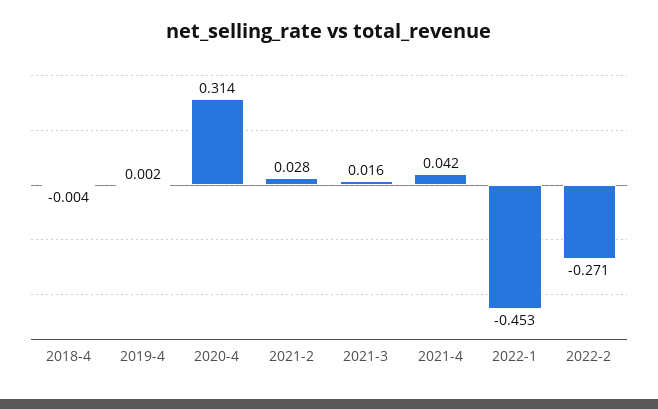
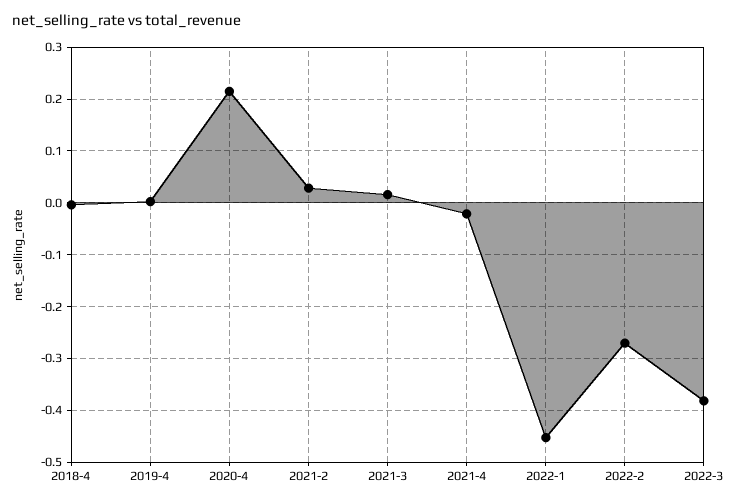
2020-4: 0.314 -> 0.22
2021-4: 0.042 -> -0.02
2022-3: none -> -0.38

